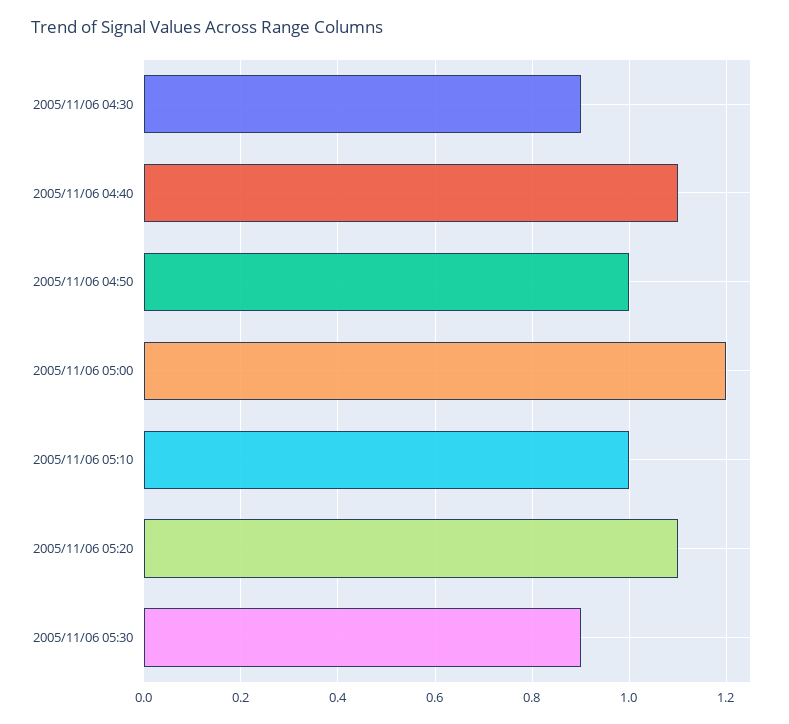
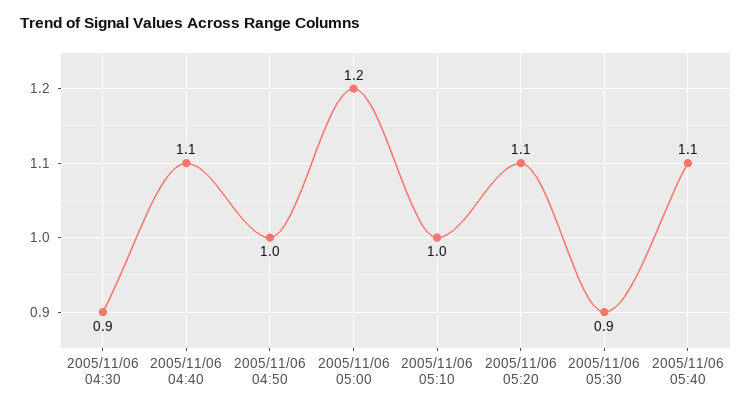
2005/11/06 05:40: none -> 1.1

